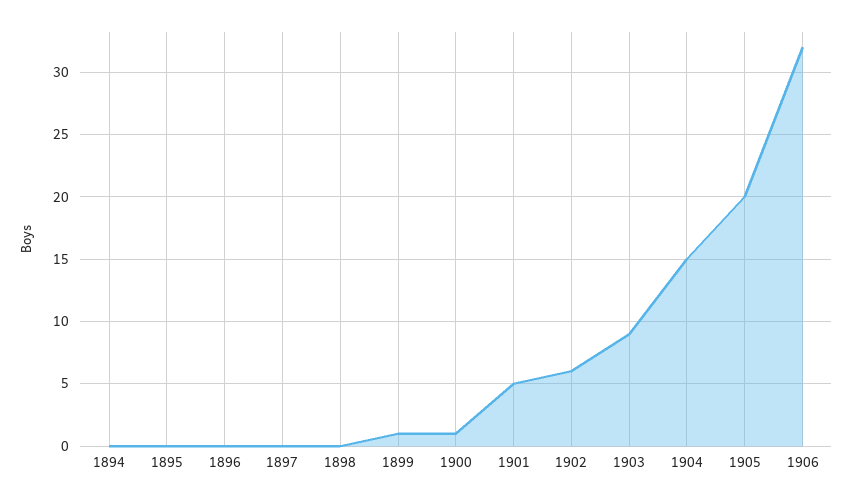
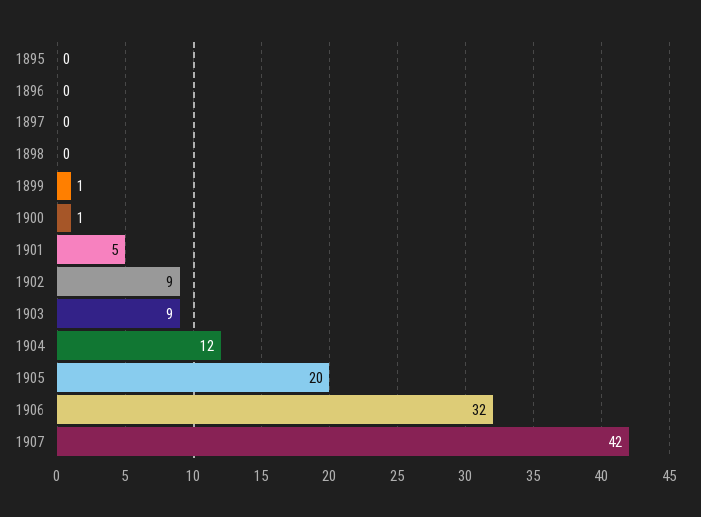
1894: 0 -> none
1902: 6 -> 9
1904: 15 -> 12
1907: none -> 42

